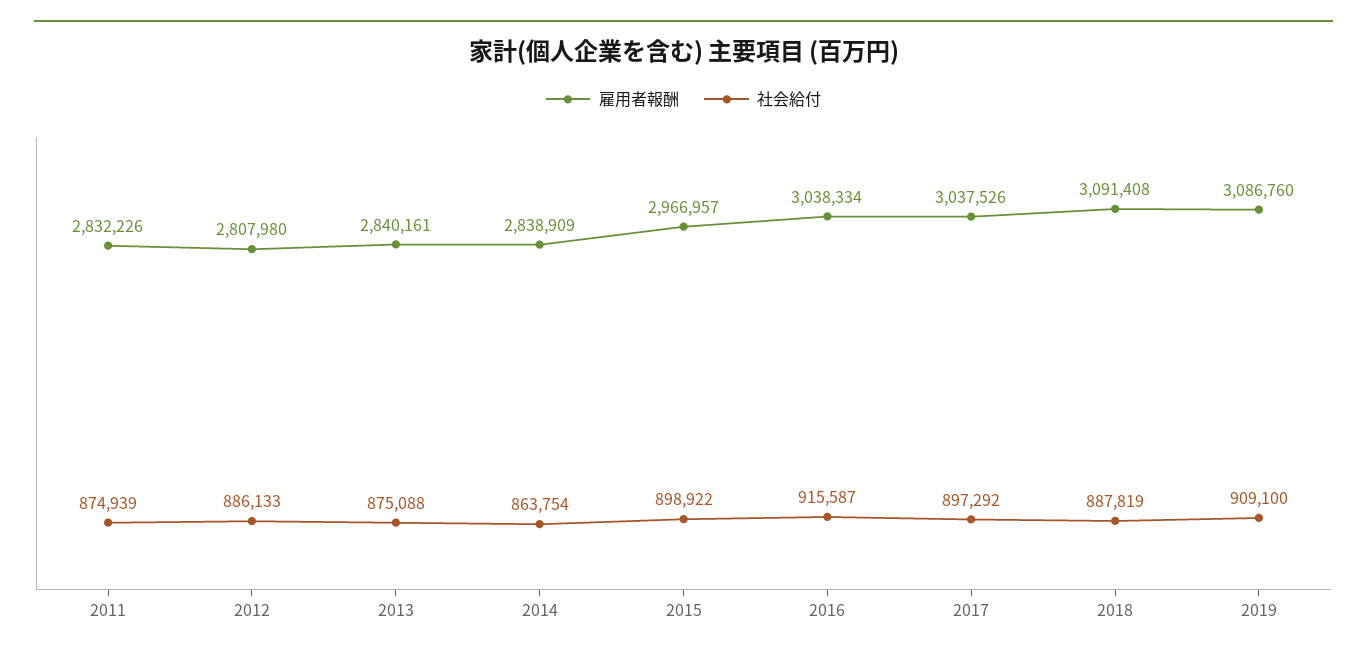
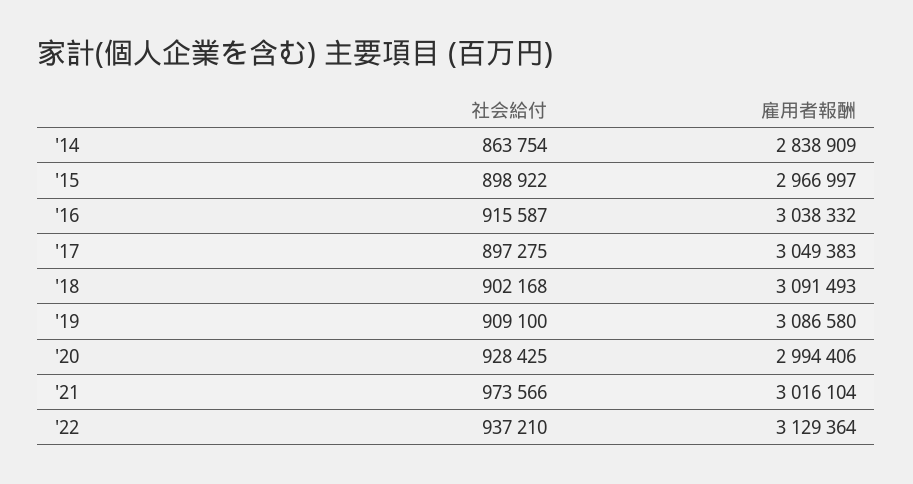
雇用者報酬, 2011: 2832226 -> none
社会給付, 2011: 874939 -> none
雇用者報酬, 2012: 2807980 -> none
社会給付, 2012: 886133 -> none
雇用者報酬, 2013: 2840161 -> none
社会給付, 2013: 875088 -> none
雇用者報酬, 2015: 2966957 -> 2966997
雇用者報酬, 2016: 3038334 -> 3038332
雇用者報酬, 2017: 3037526 -> 3049383
社会給付, 2017: 897292 -> 897275
雇用者報酬, 2018: 3091408 -> 3091493
社会給付, 2018: 887819 -> 902168
雇用者報酬, 2019: 3086760 -> 3086580
社会給付, '20: none -> 928425
雇用者報酬, '20: none -> 2994406
社会給付, '21: none -> 973566
雇用者報酬, '21: none -> 3016104
社会給付, '22: none -> 937210
雇用者報酬, '22: none -> 3129364

